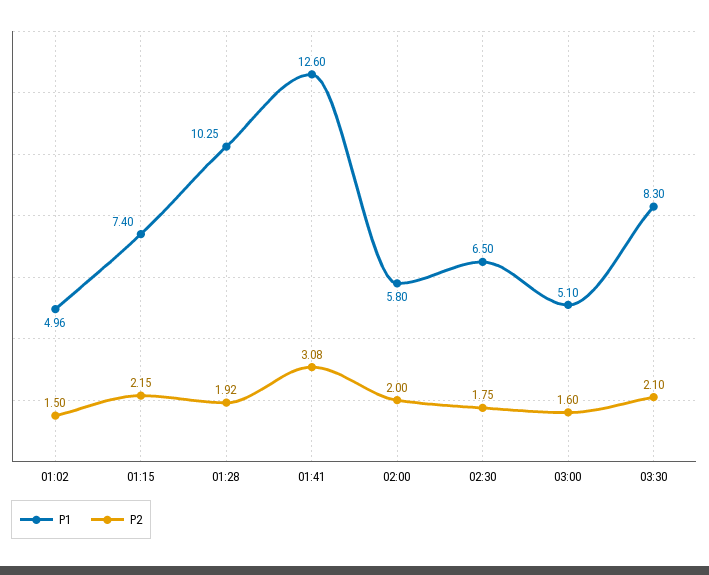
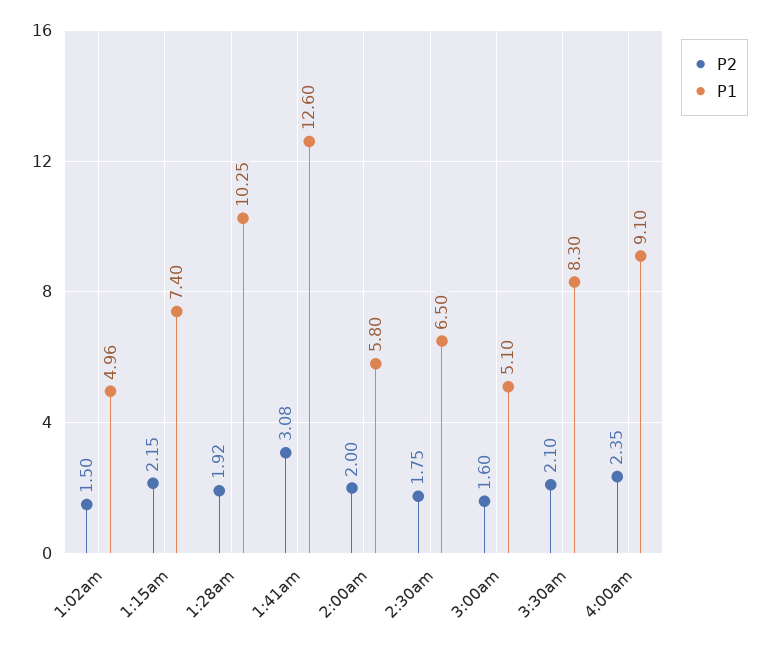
P2, 4:00am: none -> 2.35
P1, 4:00am: none -> 9.1

